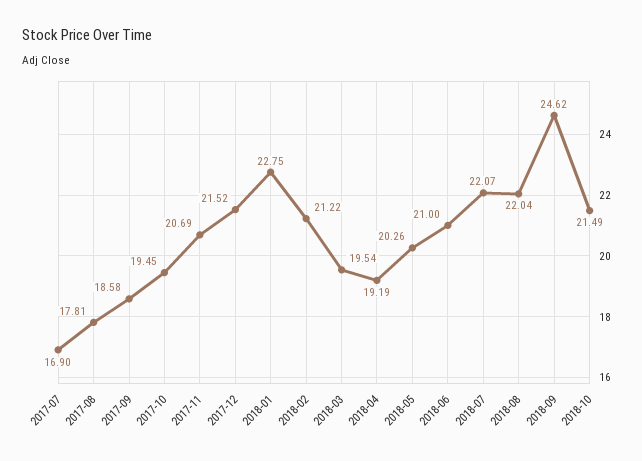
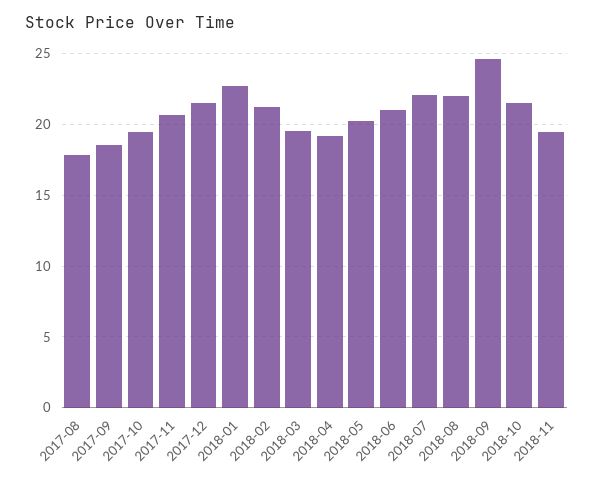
2017-07: 16.9 -> none
2018-11: none -> 19.5

